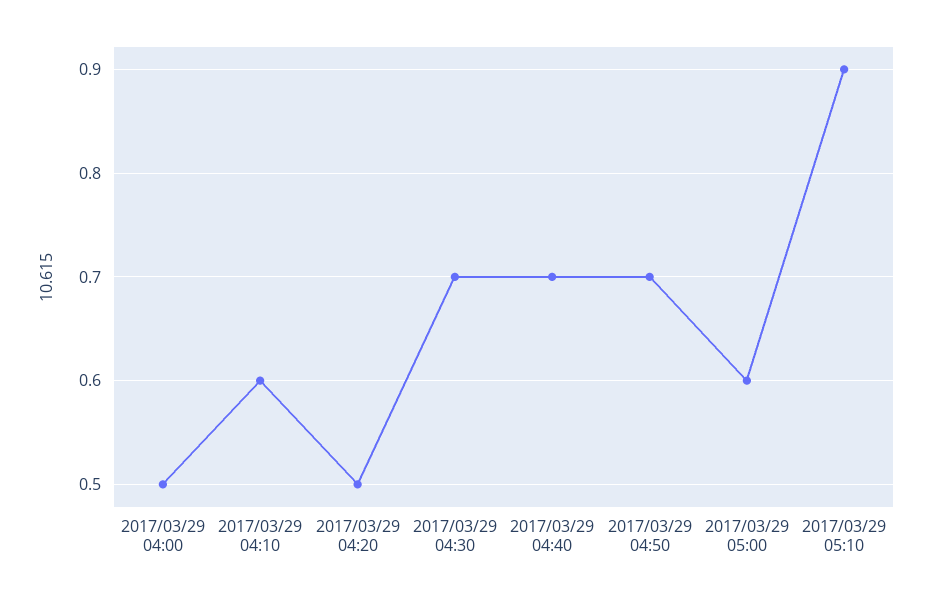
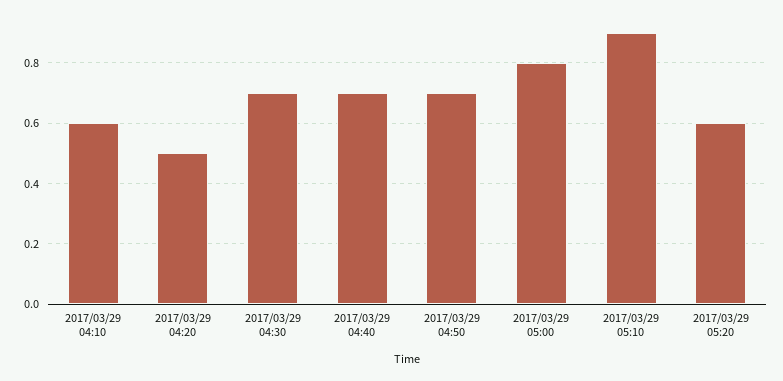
2017/03/29 04:00: 0.5 -> none
2017/03/29 05:00: 0.6 -> 0.8
2017/03/29 05:20: none -> 0.6

